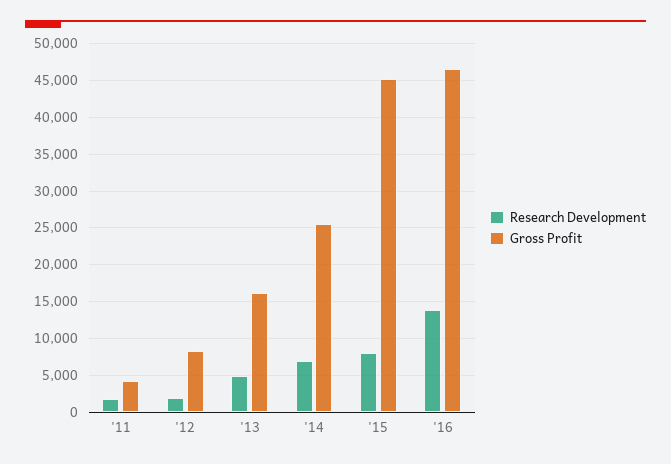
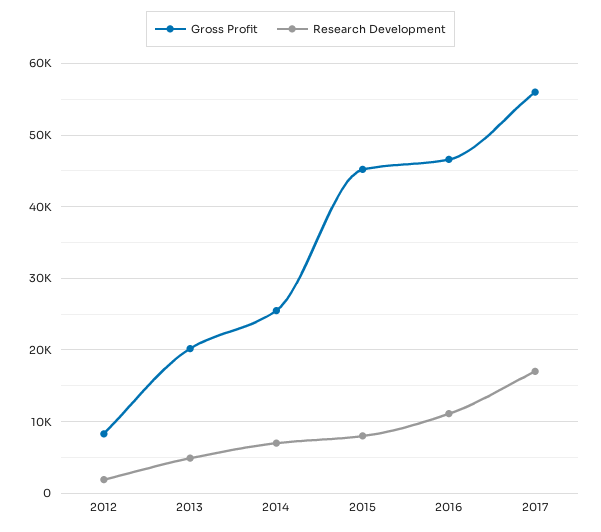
Research Development, '11: 2000 -> none
Gross Profit, '11: 4000 -> none
Gross Profit, '13: 16000 -> 20000
Research Development, '16: 14000 -> 11000
Gross Profit, 2017: none -> 56000
Research Development, 2017: none -> 17000

